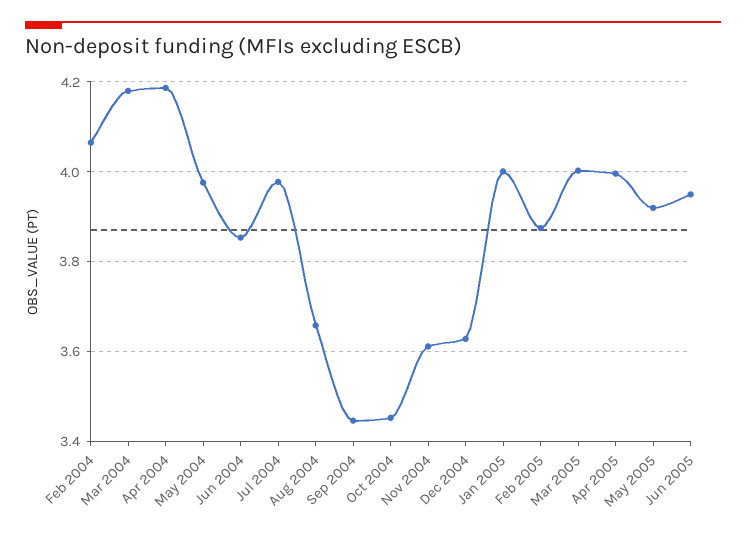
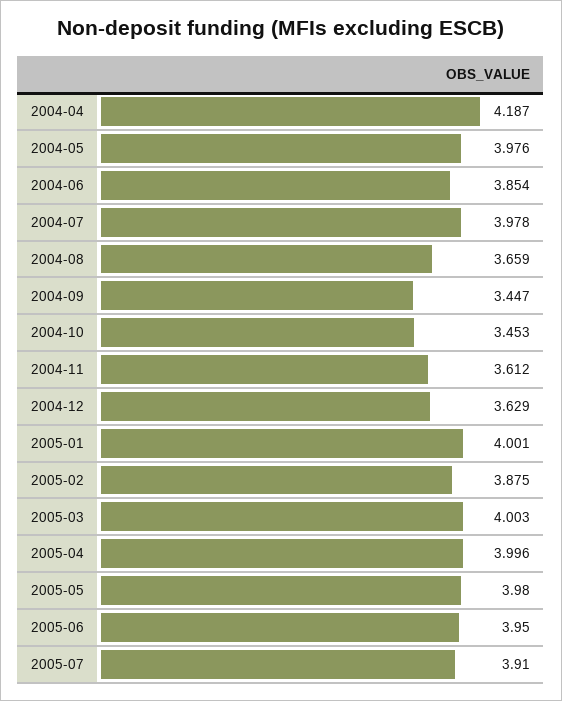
Feb 2004: 4.06 -> none
Mar 2004: 4.18 -> none
May 2005: 3.92 -> 3.98
2005-07: none -> 3.91

